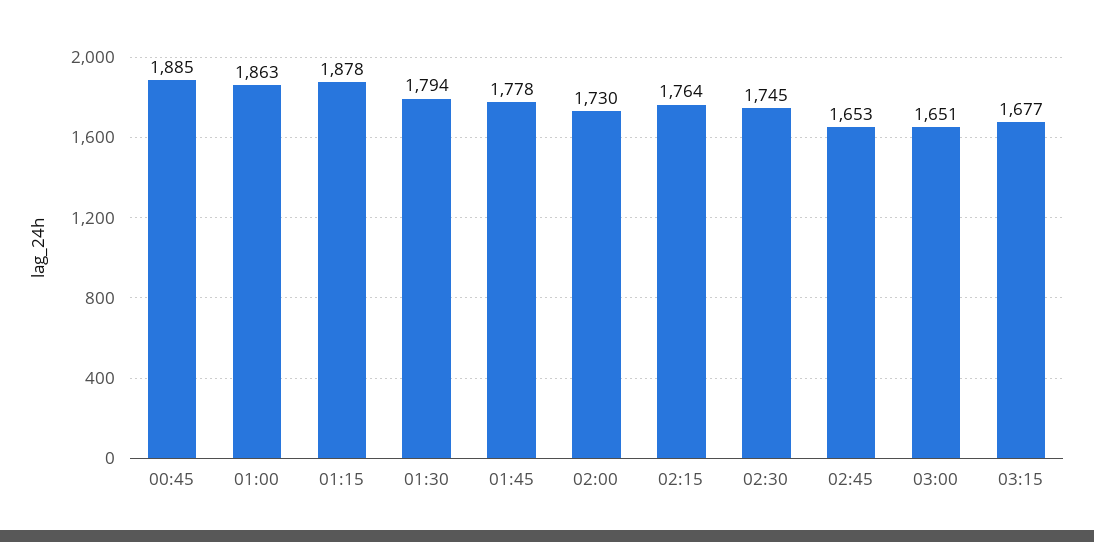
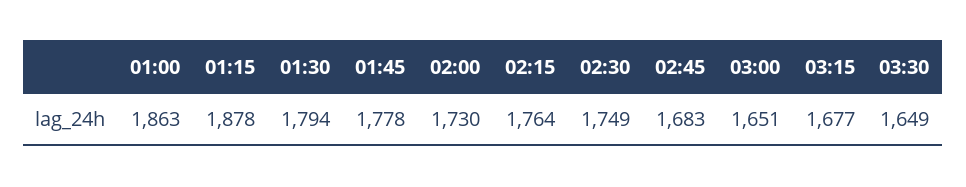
00:45: 1885 -> none
02:30: 1745 -> 1749
02:45: 1653 -> 1683
03:30: none -> 1649

